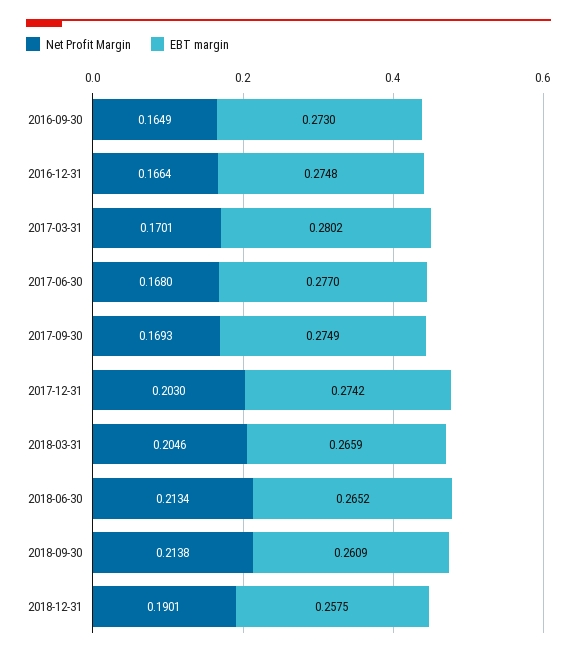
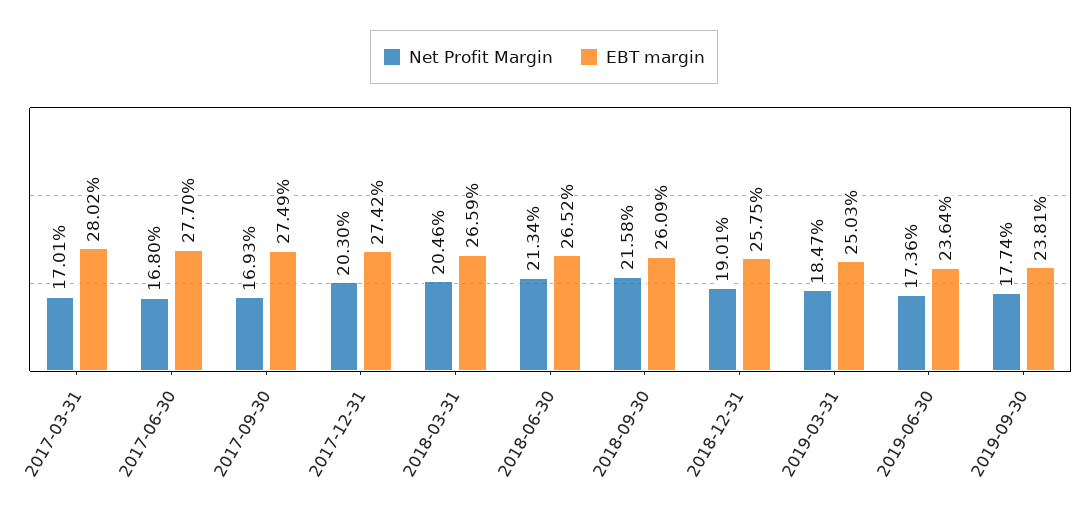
Net Profit Margin, 2016-09-30: 0.1649 -> none
EBT margin, 2016-09-30: 0.273 -> none
Net Profit Margin, 2016-12-31: 0.1664 -> none
EBT margin, 2016-12-31: 0.2748 -> none
Net Profit Margin, 2018-09-30: 0.2138 -> 0.2158
Net Profit Margin, 2019-03-31: none -> 0.1847
EBT margin, 2019-03-31: none -> 0.2503
Net Profit Margin, 2019-06-30: none -> 0.1736
EBT margin, 2019-06-30: none -> 0.2364
Net Profit Margin, 2019-09-30: none -> 0.1774
EBT margin, 2019-09-30: none -> 0.2381

